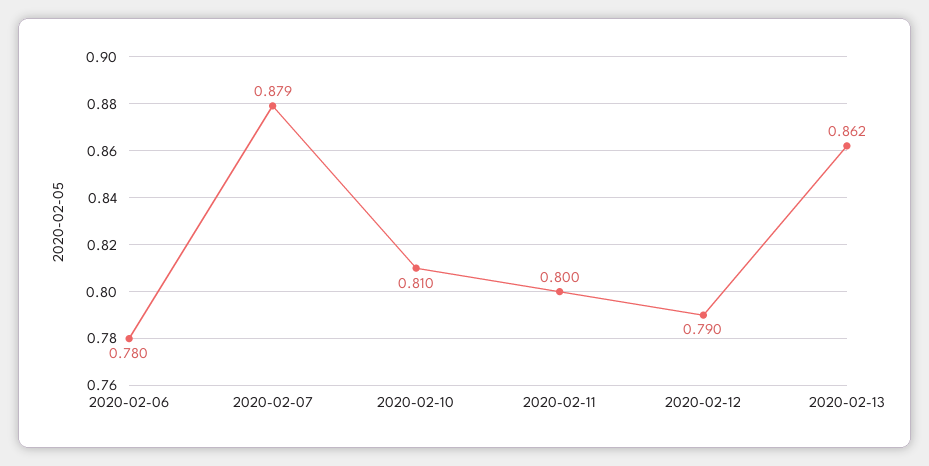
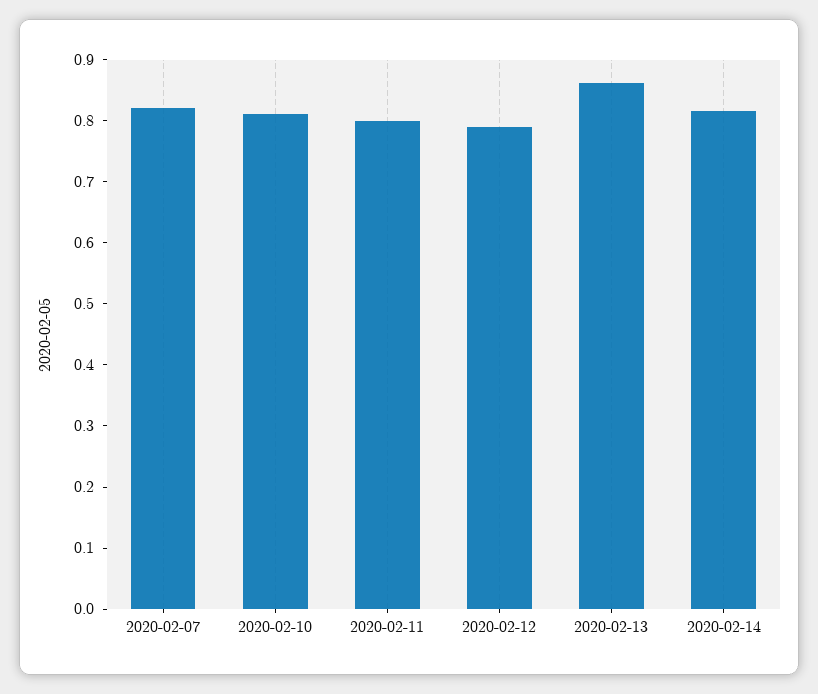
2020-02-06: 0.78 -> none
2020-02-07: 0.879 -> 0.82
2020-02-14: none -> 0.82

